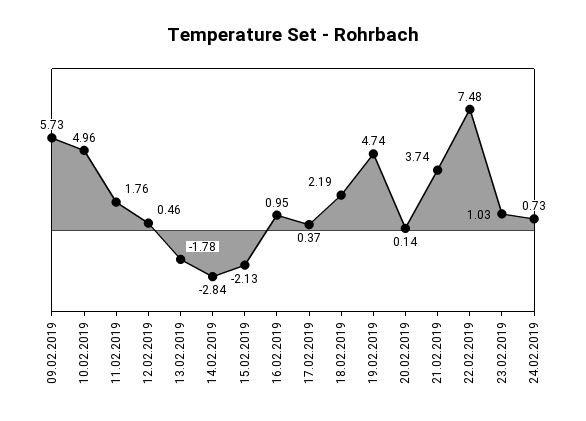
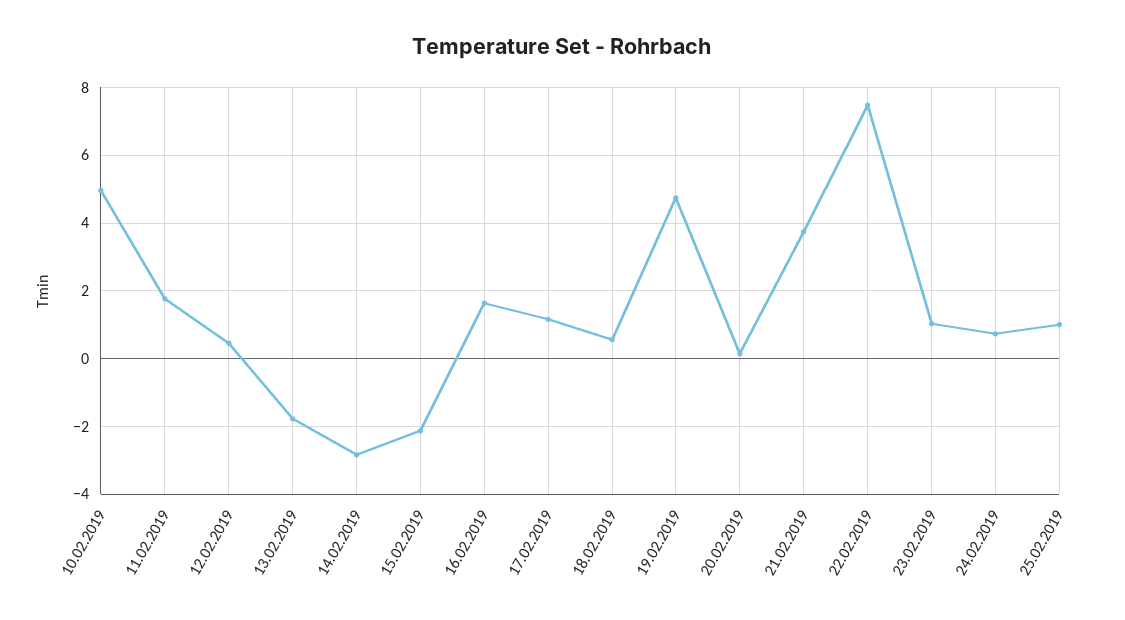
09.02.2019: 5.73 -> none
16.02.2019: 0.95 -> 1.6
17.02.2019: 0.37 -> 1.2
18.02.2019: 2.19 -> 0.6
25.02.2019: none -> 1

